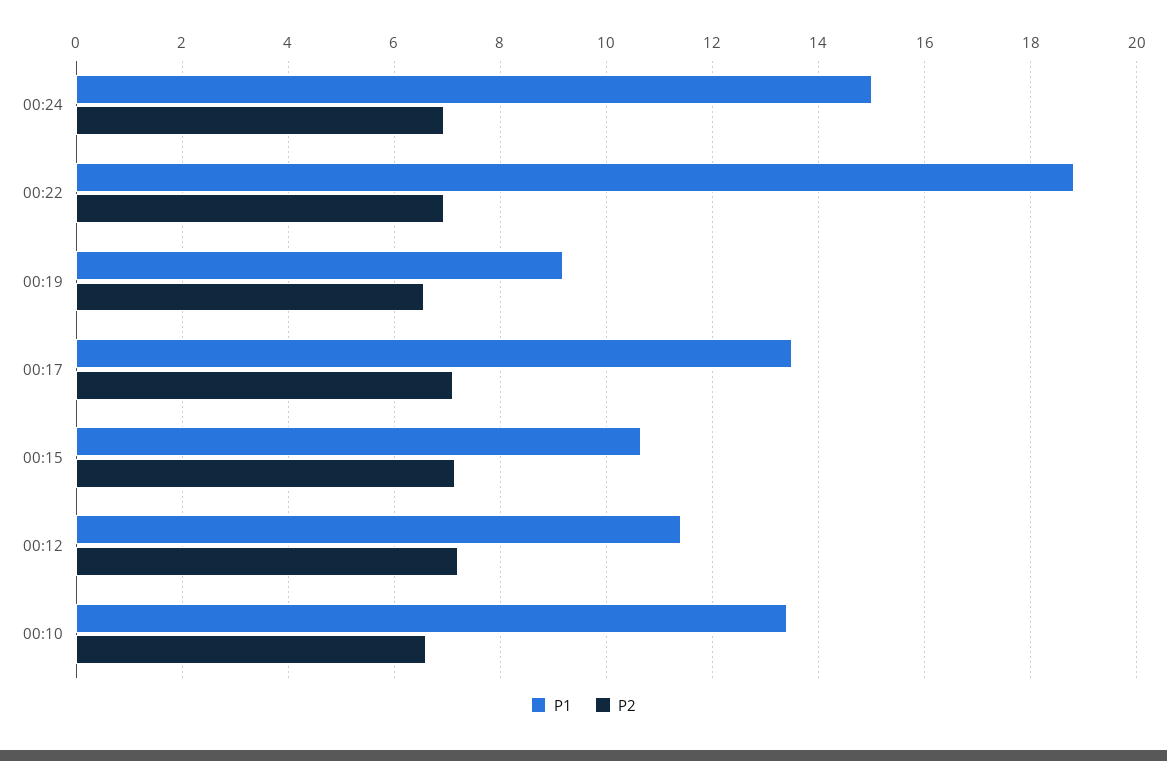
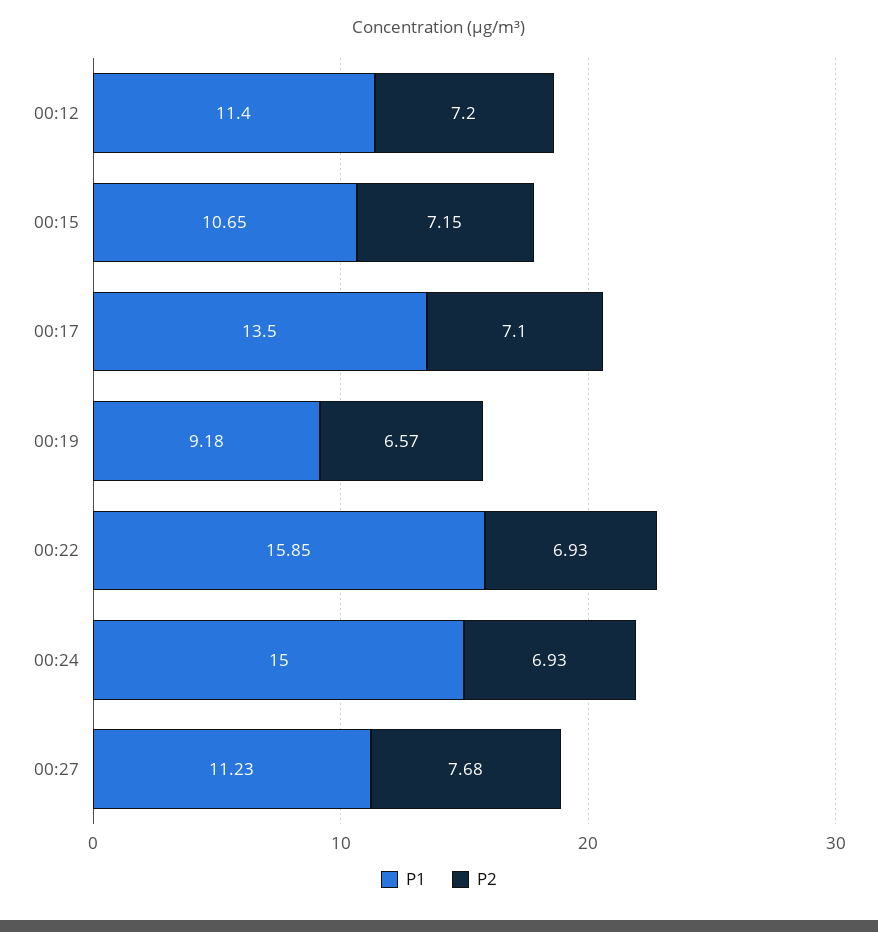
P1, 00:22: 18.8 -> 15.85
P1, 00:10: 13.4 -> none
P2, 00:10: 6.6 -> none
P1, 00:27: none -> 11.23
P2, 00:27: none -> 7.68

